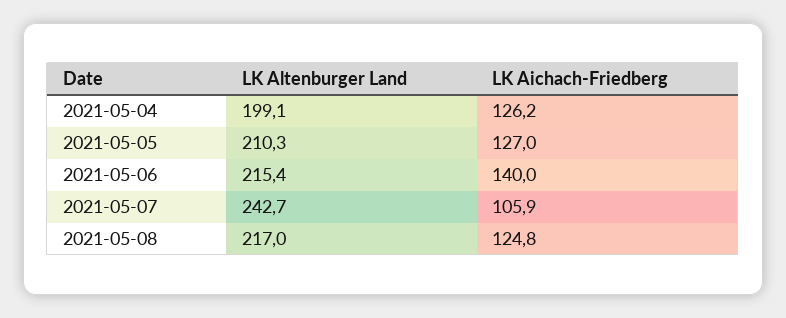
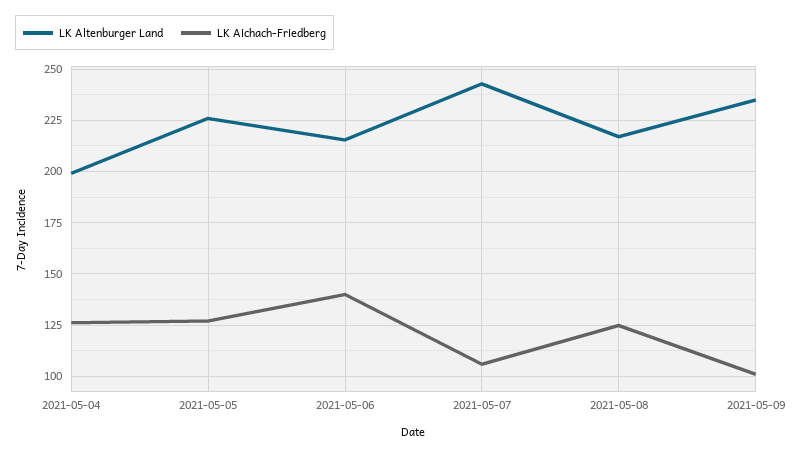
LK Altenburger Land, 2021-05-05: 210.3 -> 225
LK Altenburger Land, 2021-05-09: none -> 235
LK Aichach-Friedberg, 2021-05-09: none -> 100

